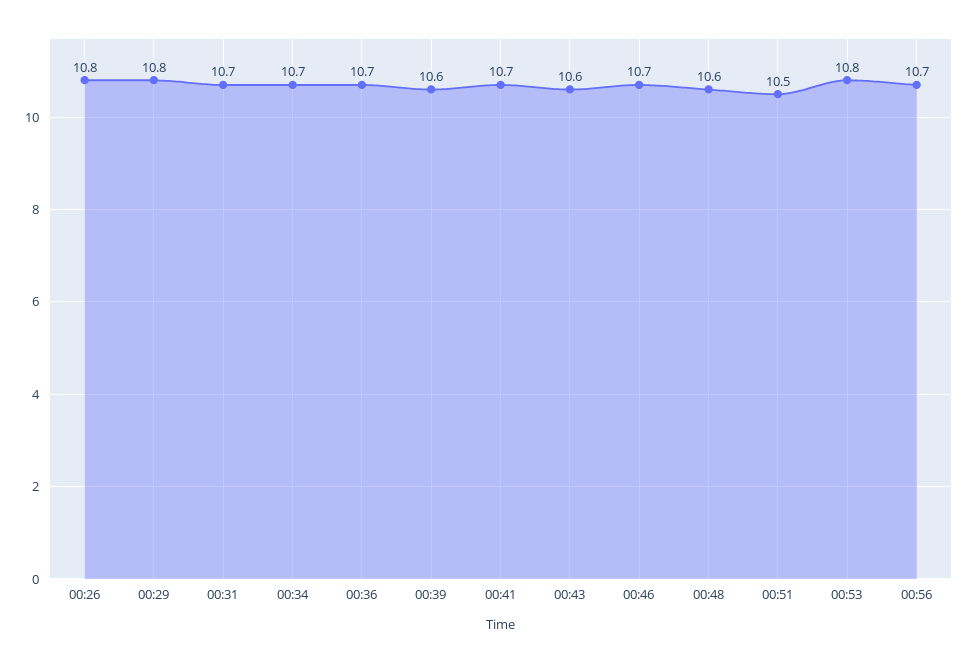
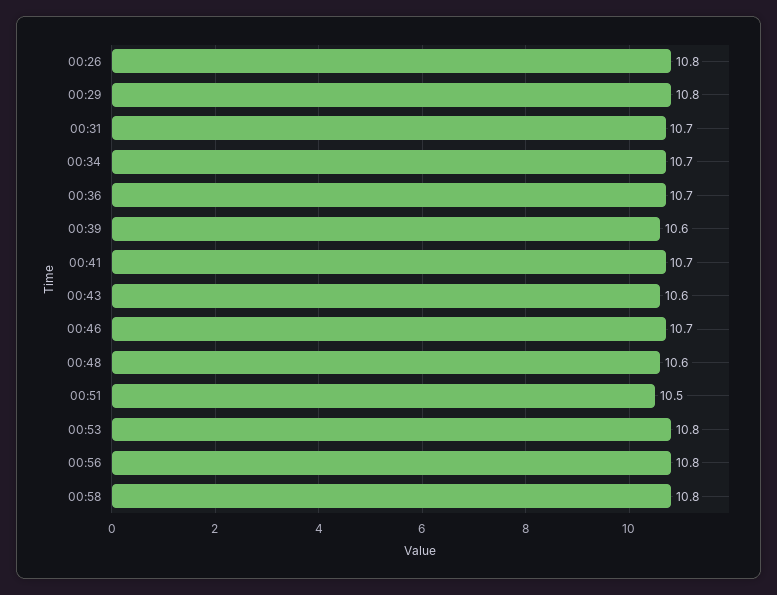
00:56: 10.7 -> 10.8
00:58: none -> 10.8

